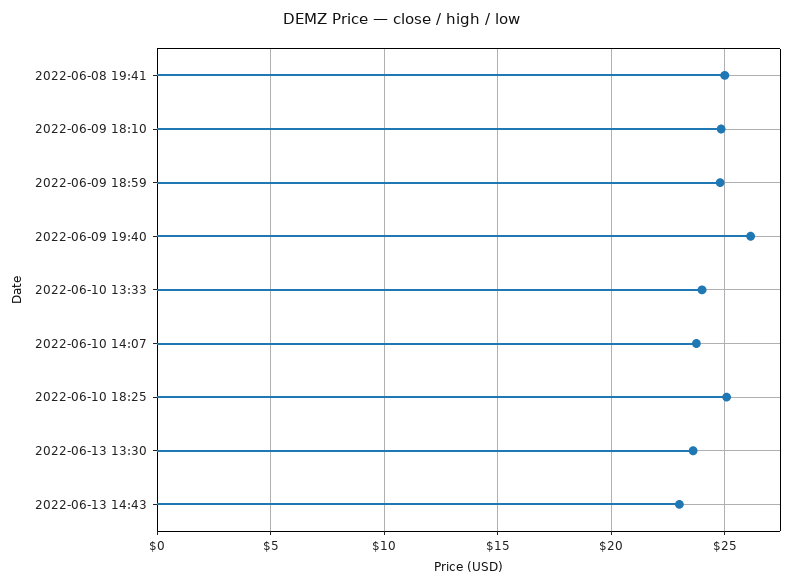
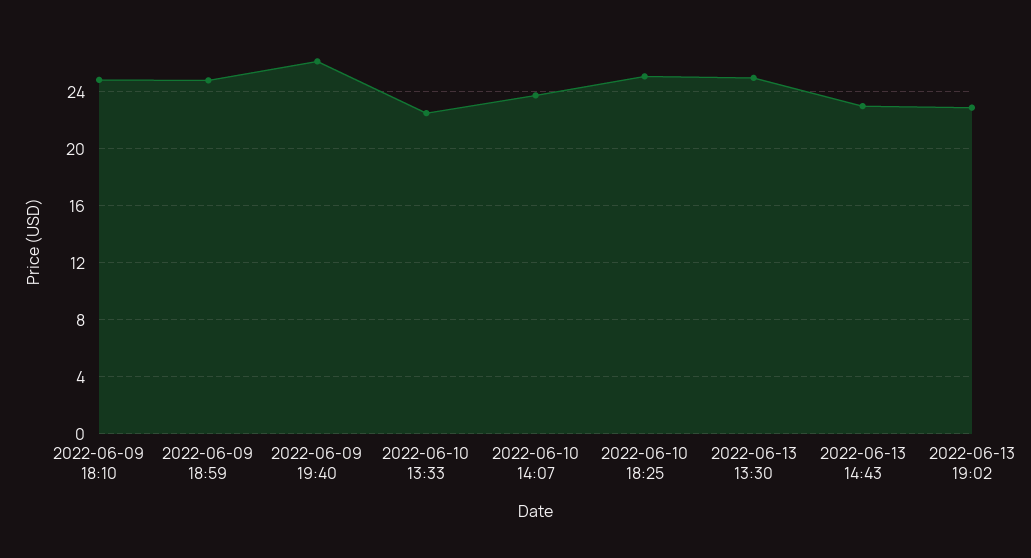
2022-06-08 19:41: 25 -> none
2022-06-10 13:33: 24 -> 22.5
2022-06-13 13:30: 23.5 -> 25
2022-06-13 19:02: none -> 23

